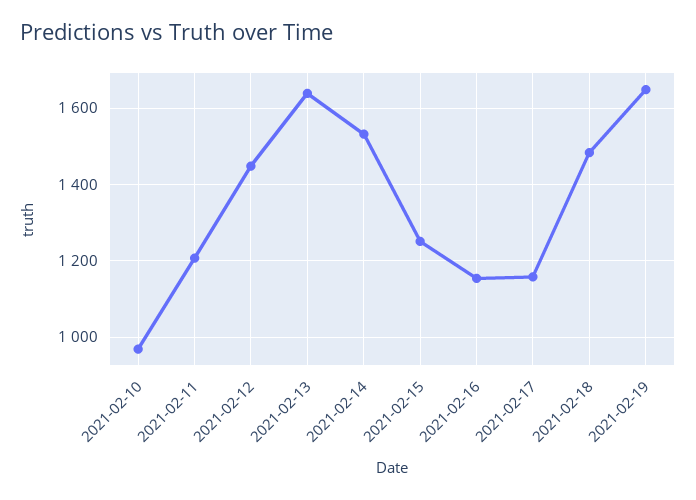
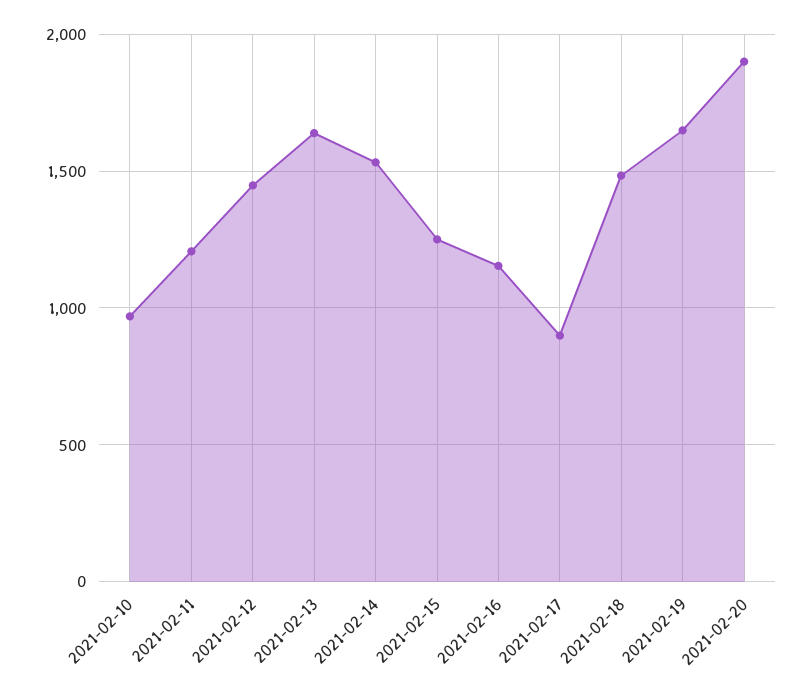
2021-02-17: 1160 -> 900
2021-02-20: none -> 1900

